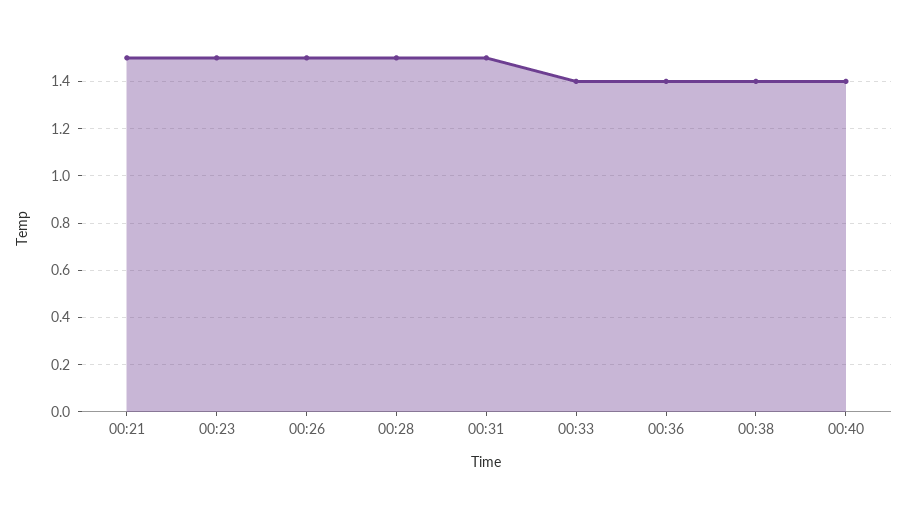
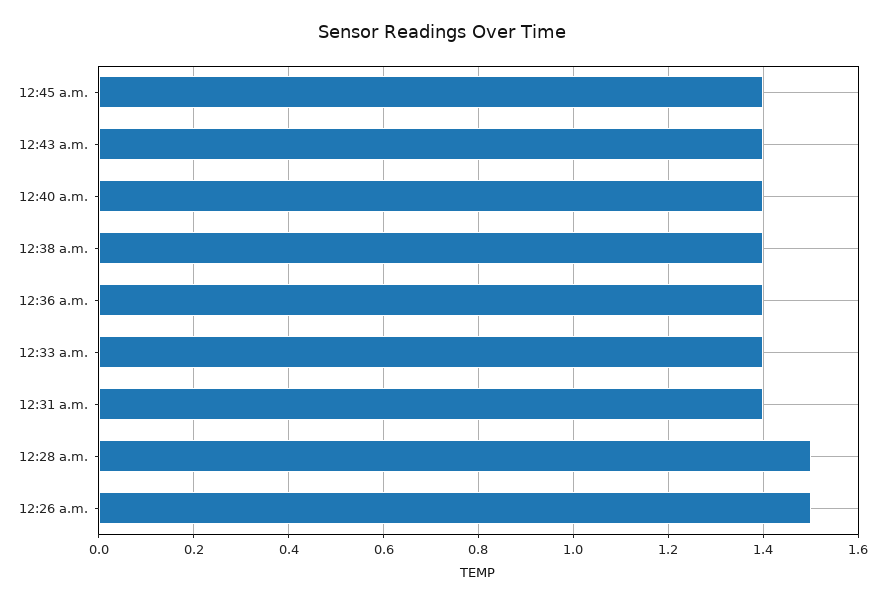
00:21: 1.5 -> none
00:23: 1.5 -> none
00:31: 1.5 -> 1.4
12:45 a.m.: none -> 1.4
12:43 a.m.: none -> 1.4

